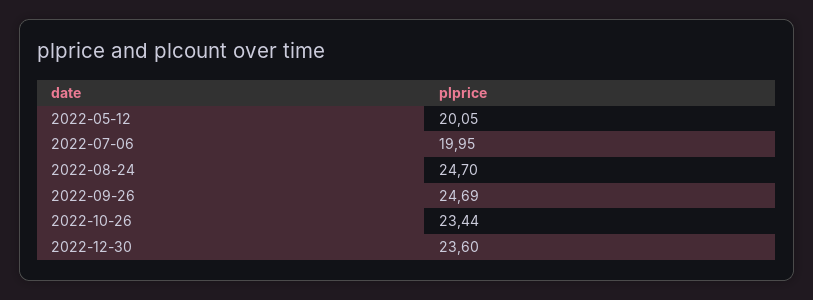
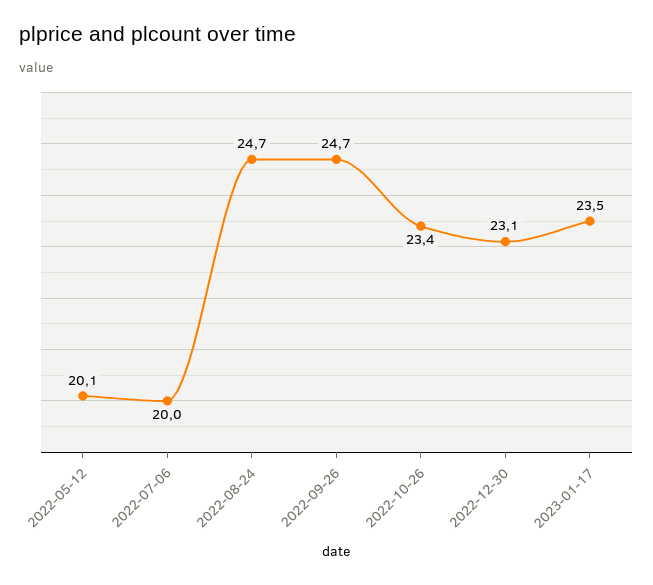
2022-12-30: 23.6 -> 23.1
2023-01-17: none -> 23.5

